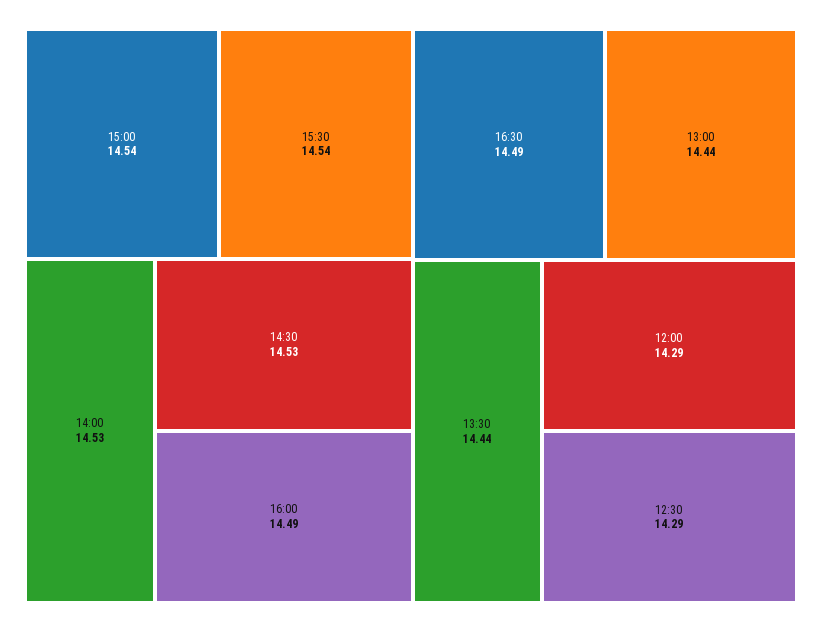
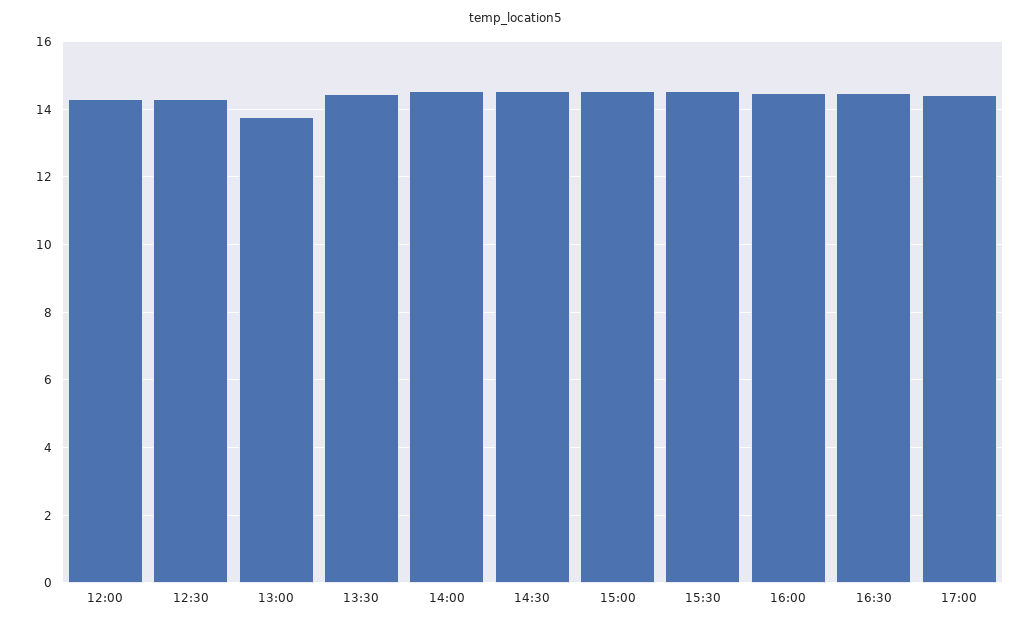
13:00: 14.44 -> 13.8
17:00: none -> 14.4

